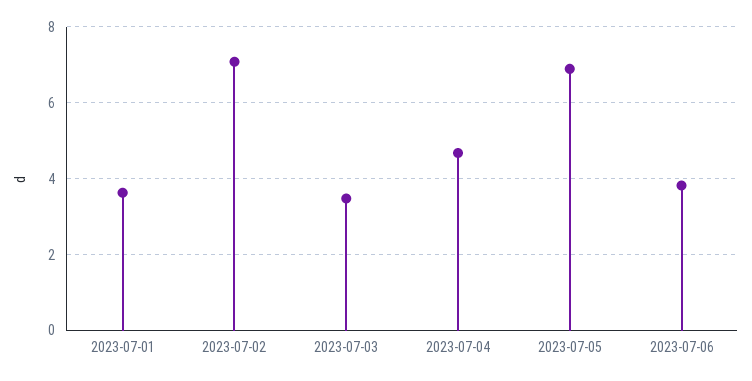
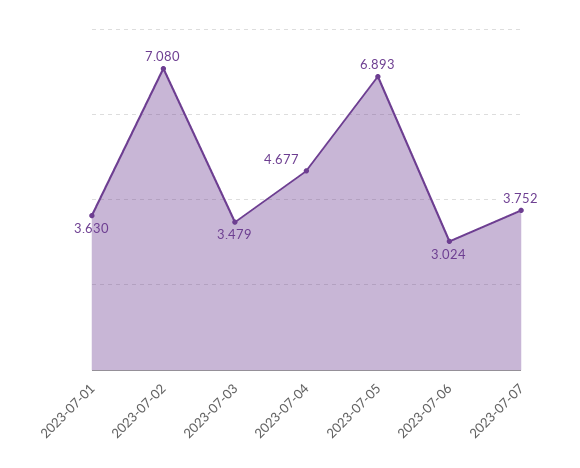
2023-07-06: 3.8 -> 3.024
2023-07-07: none -> 3.752

